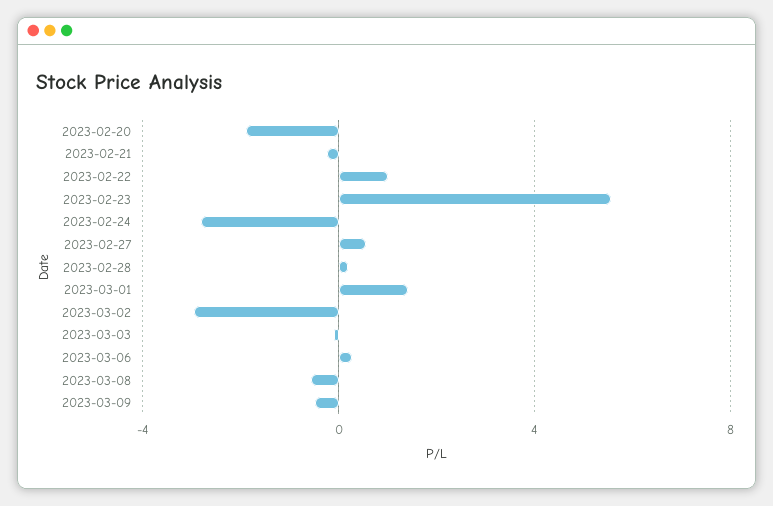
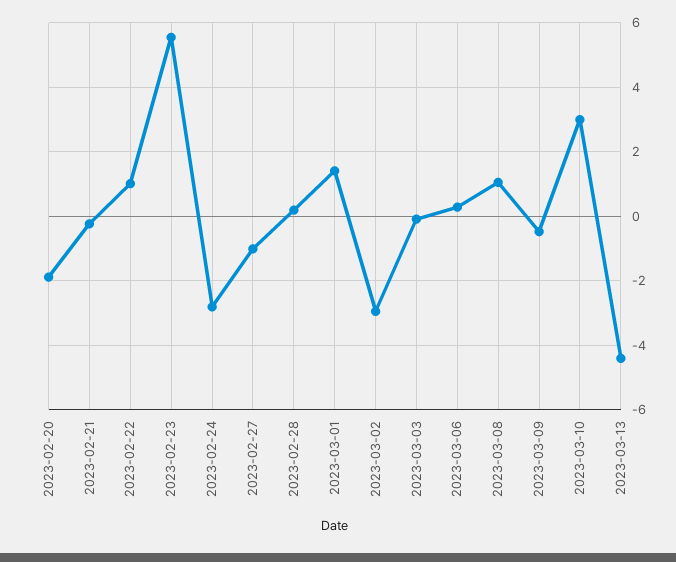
2023-02-27: 0.5 -> -1
2023-03-08: -0.5 -> 1
2023-03-10: none -> 3
2023-03-13: none -> -4.4

